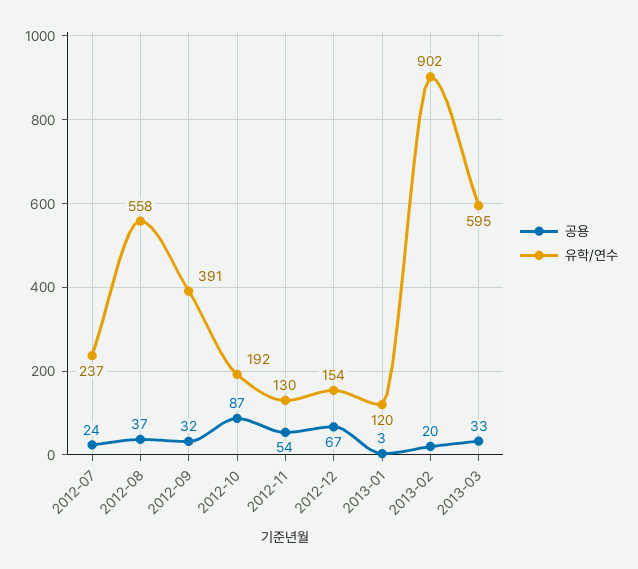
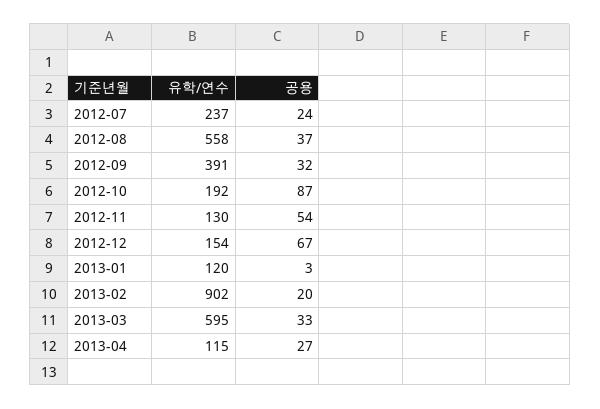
유학/연수, 2013-04: none -> 115
공용, 2013-04: none -> 27

